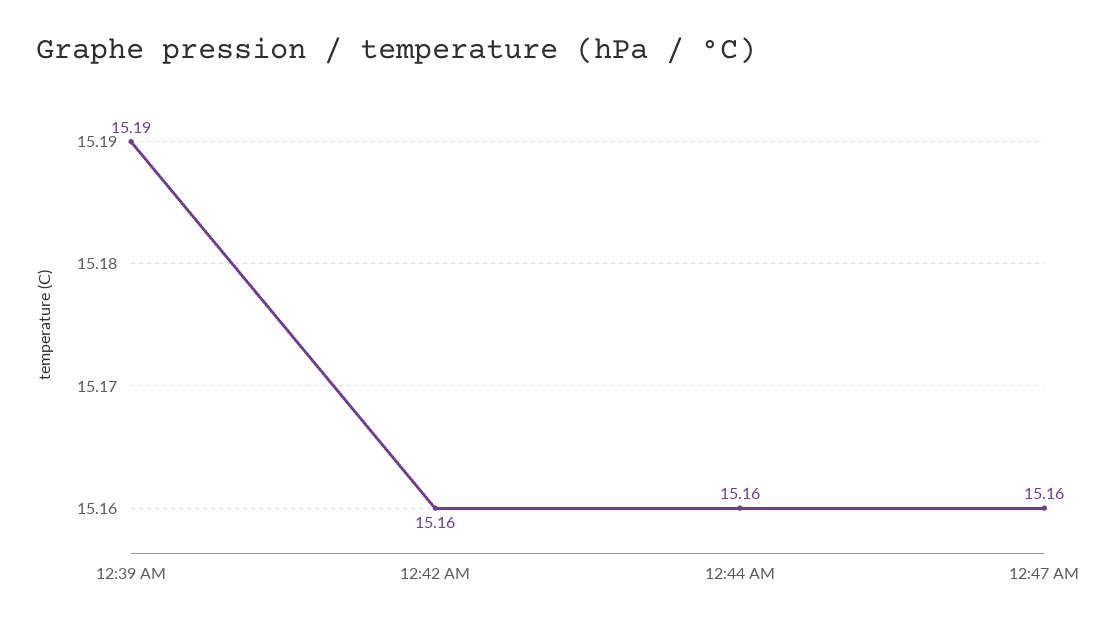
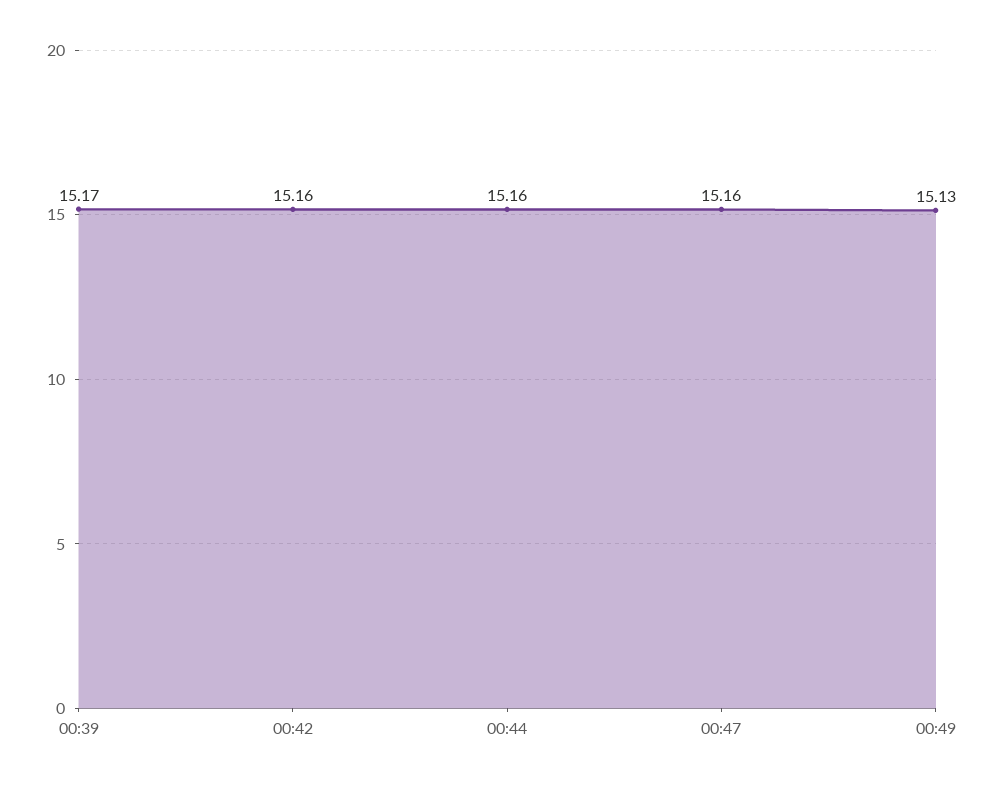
12:39 AM: 15.19 -> 15.17
00:49: none -> 15.13

